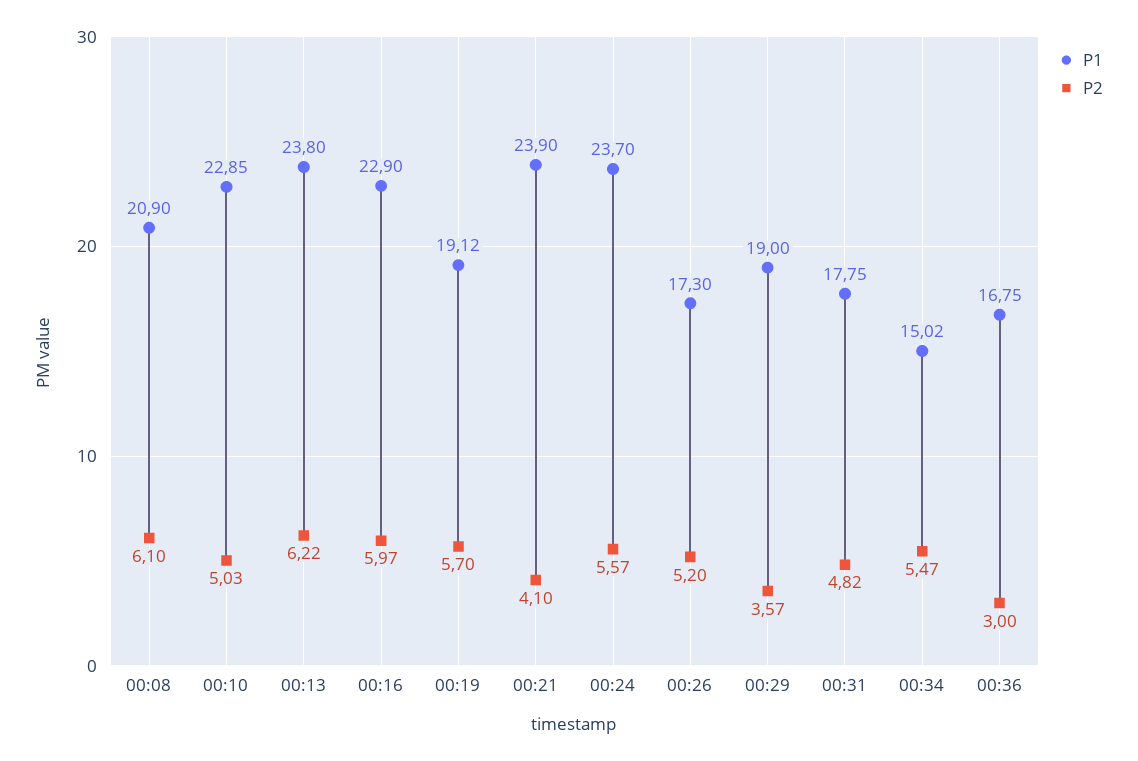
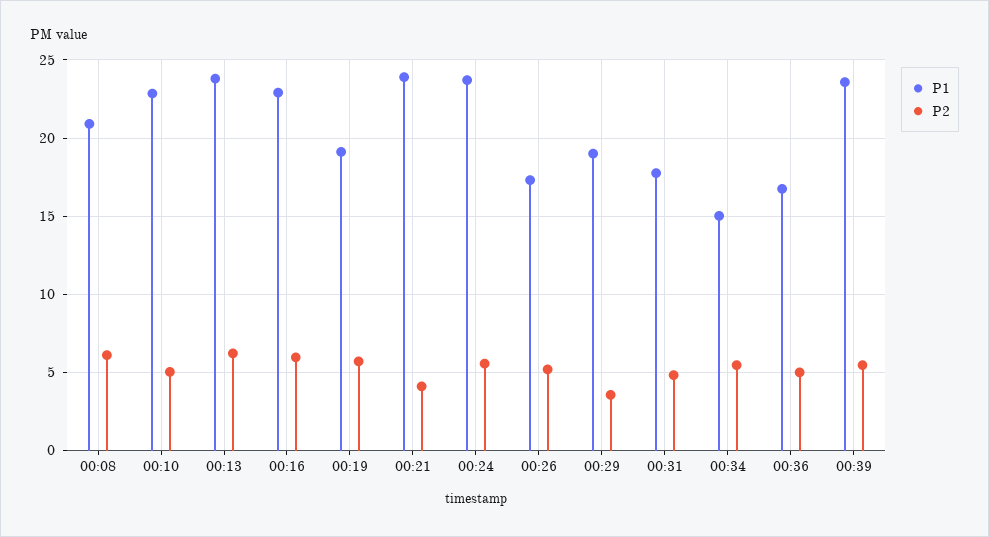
P2, 00:36: 3 -> 5
P1, 00:39: none -> 23.5
P2, 00:39: none -> 5.5

